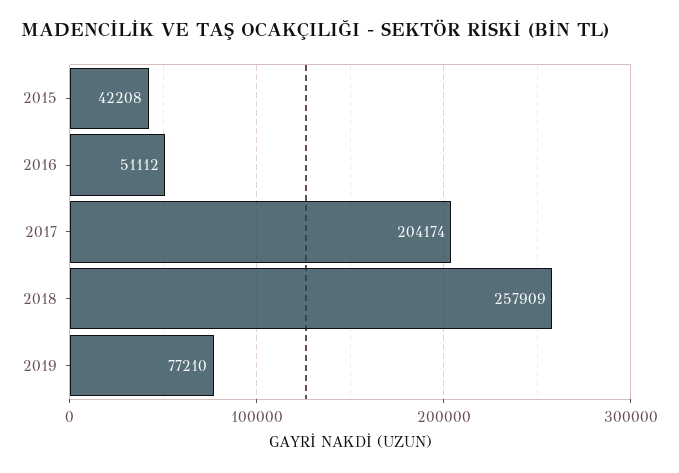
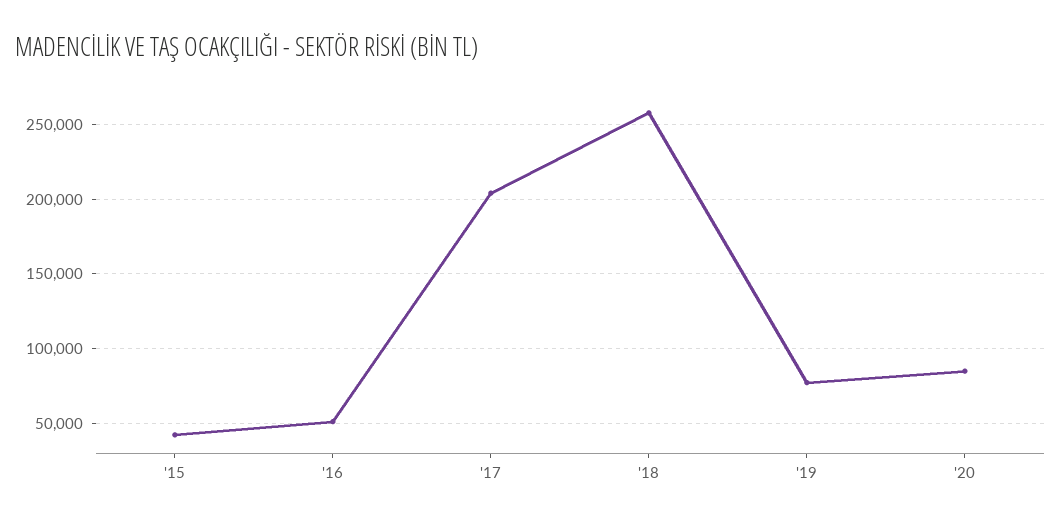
'20: none -> 85000

